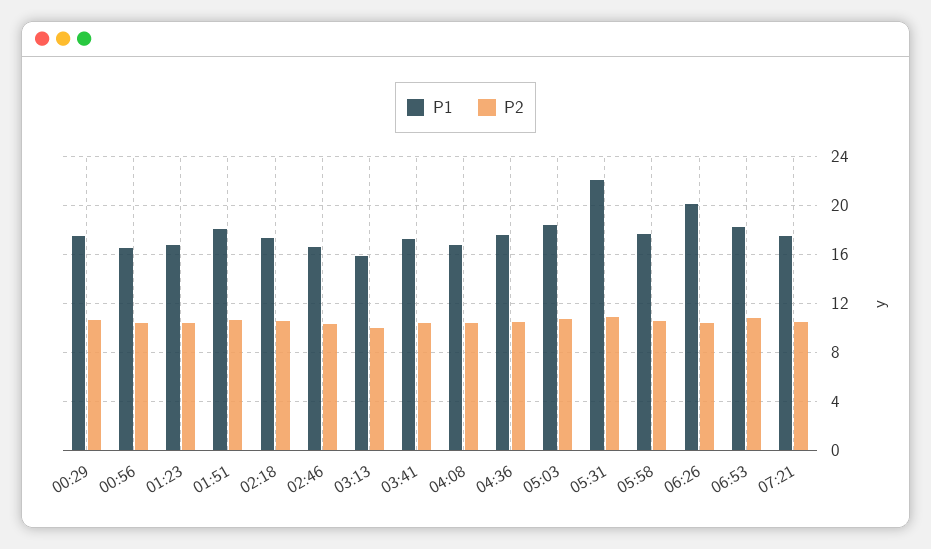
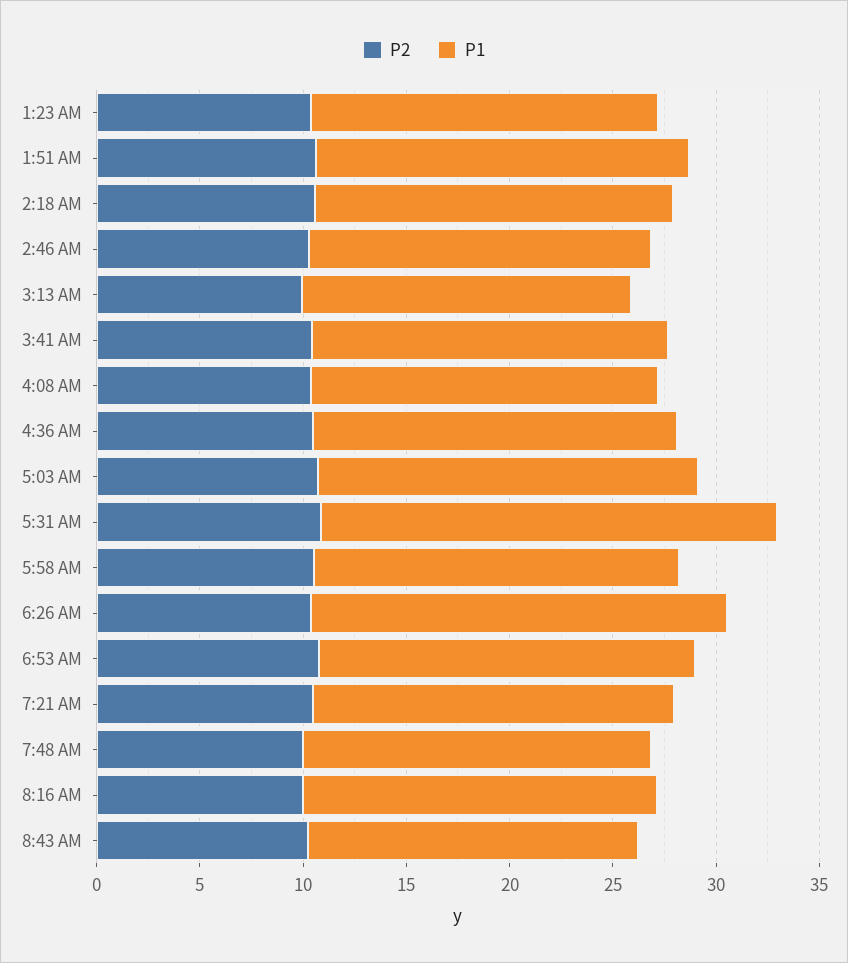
P1, 00:29: 17.5 -> none
P2, 00:29: 10.5 -> none
P1, 00:56: 16.5 -> none
P2, 00:56: 10.5 -> none
P2, 7:48 AM: none -> 10
P1, 7:48 AM: none -> 17
P2, 8:16 AM: none -> 10
P1, 8:16 AM: none -> 17
P2, 8:43 AM: none -> 10
P1, 8:43 AM: none -> 16

